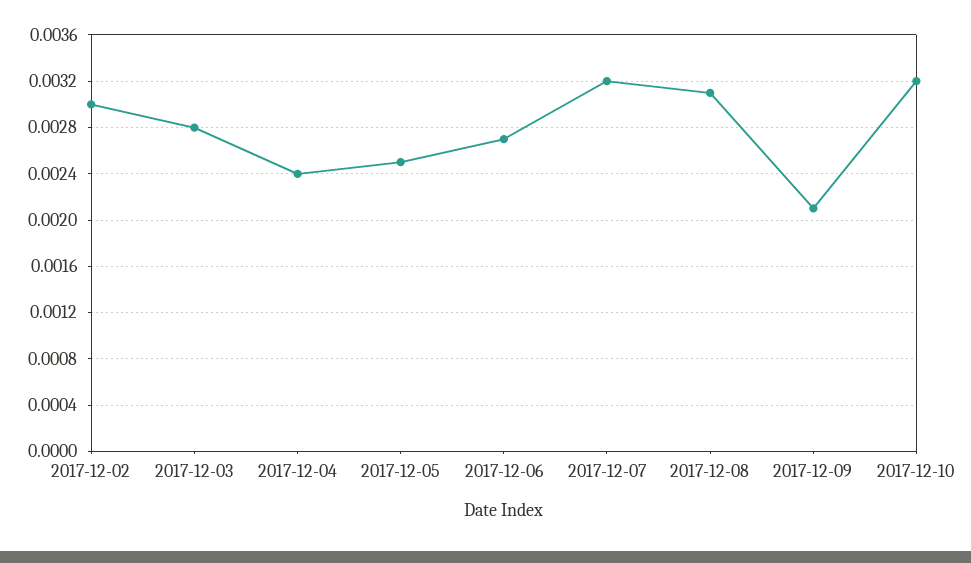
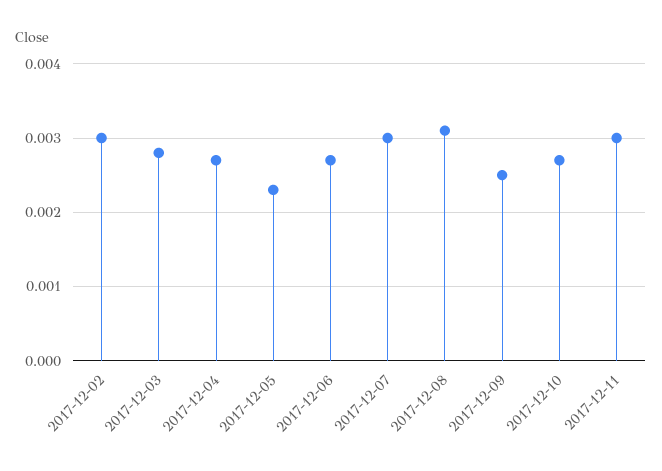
2017-12-04: 0.0024 -> 0.0027
2017-12-05: 0.0025 -> 0.0023
2017-12-07: 0.0032 -> 0.003
2017-12-09: 0.0021 -> 0.0025
2017-12-10: 0.0032 -> 0.0027
2017-12-11: none -> 0.003

